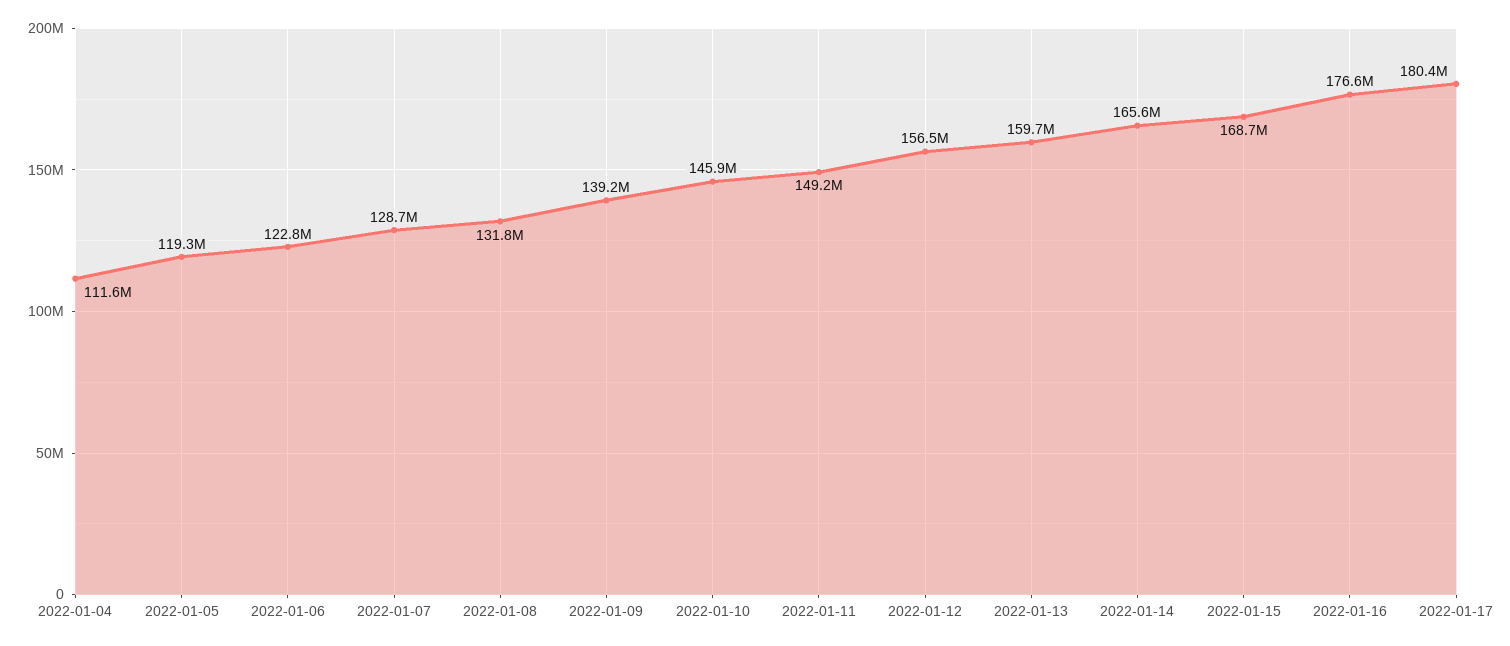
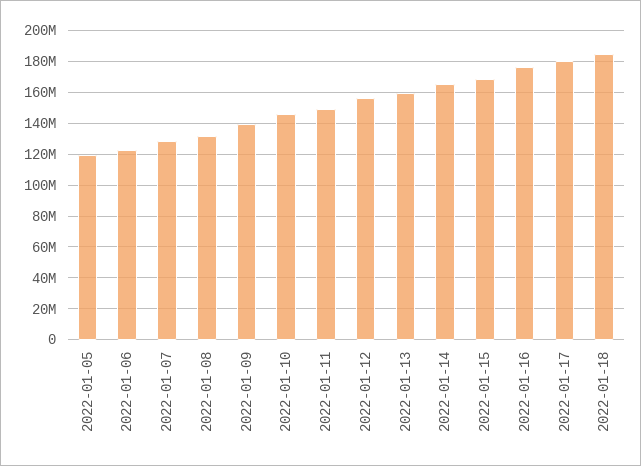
2022-01-04: 111600000 -> none
2022-01-18: none -> 185000000

